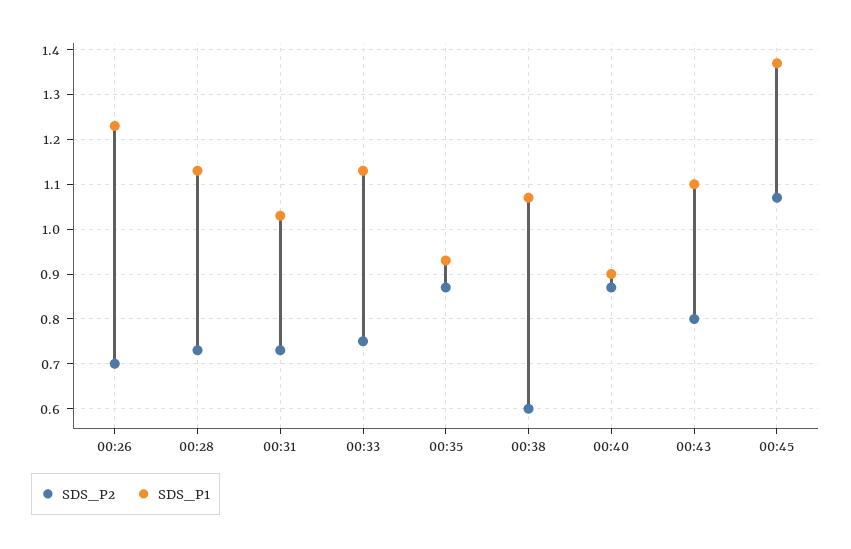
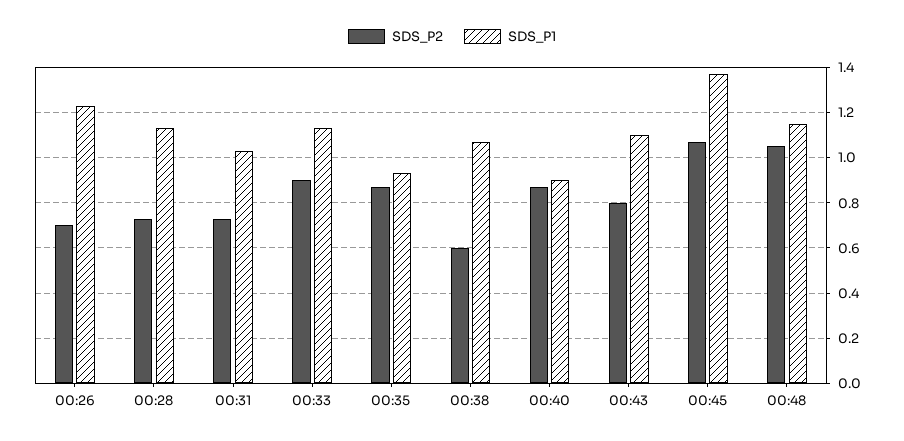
SDS_P2, 00:33: 0.75 -> 0.9
SDS_P2, 00:48: none -> 1.05
SDS_P1, 00:48: none -> 1.15

